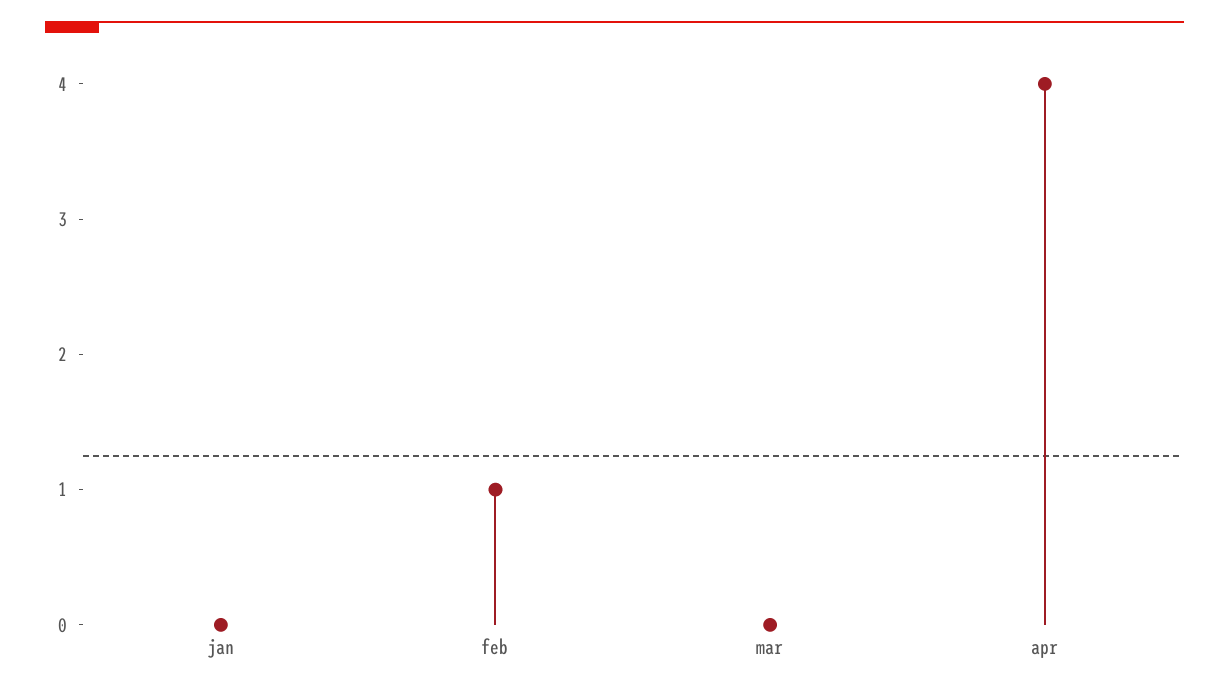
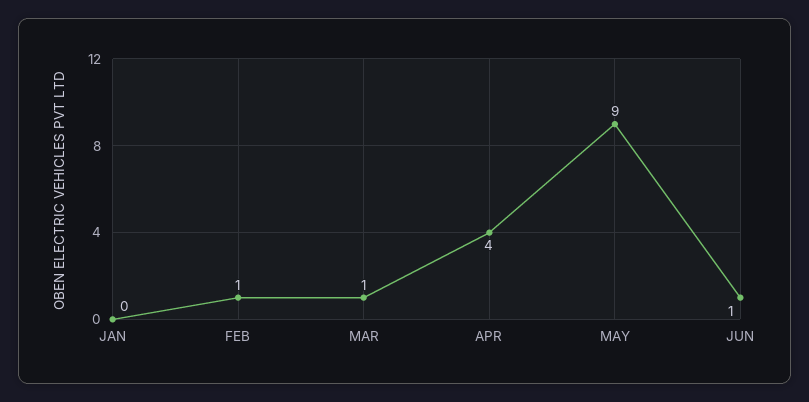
mar: 0 -> 1
MAY: none -> 9
JUN: none -> 1

